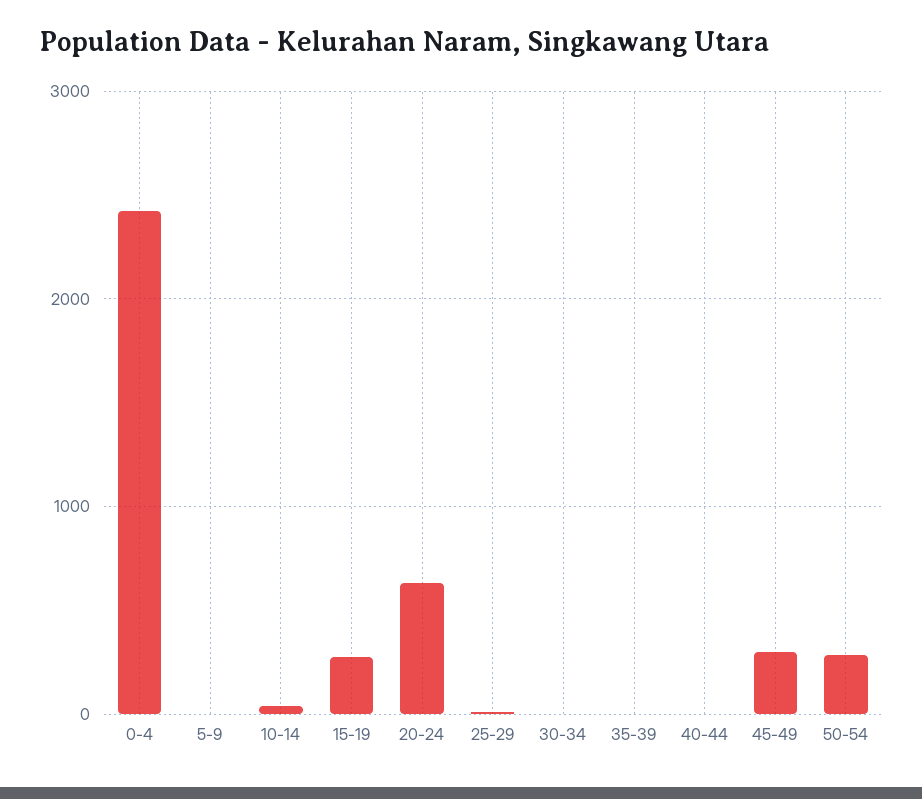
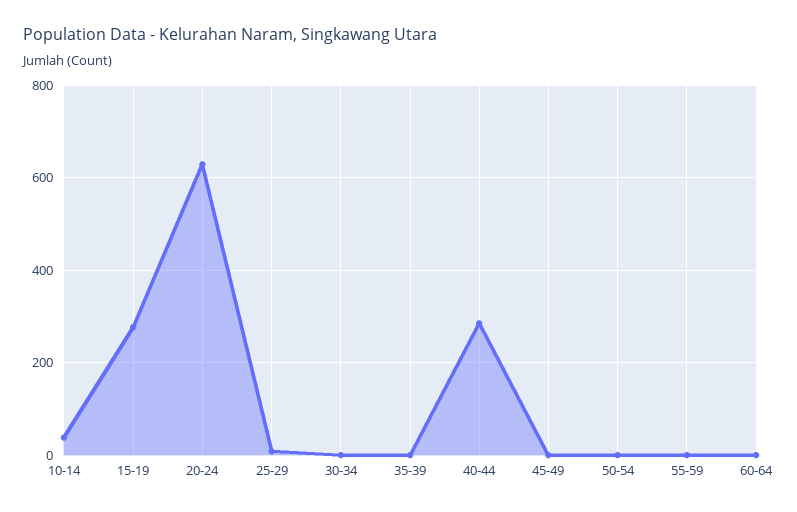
0-4: 2400 -> none
5-9: 0 -> none
40-44: 0 -> 280
45-49: 300 -> 0
50-54: 300 -> 0
55-59: none -> 0
60-64: none -> 0

